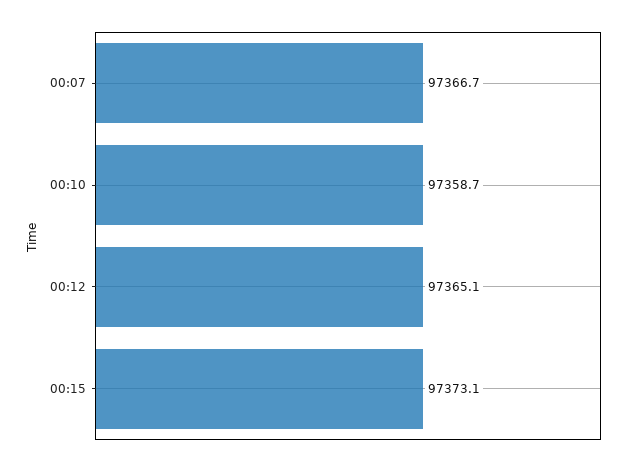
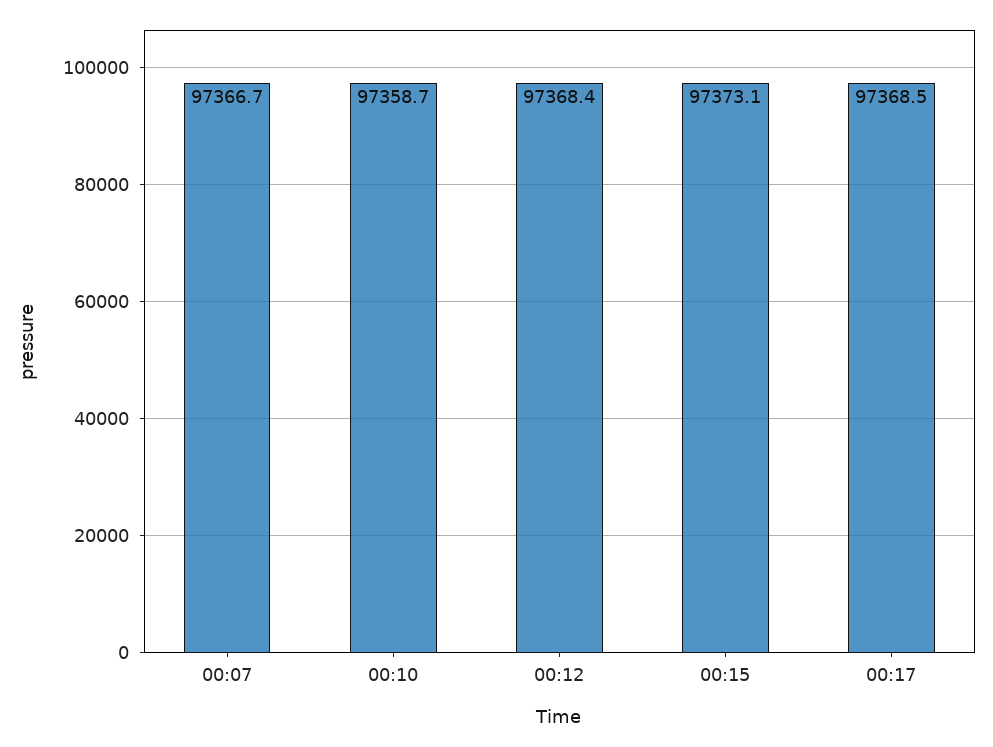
00:12: 97365.1 -> 97368.4
00:17: none -> 97368.5

